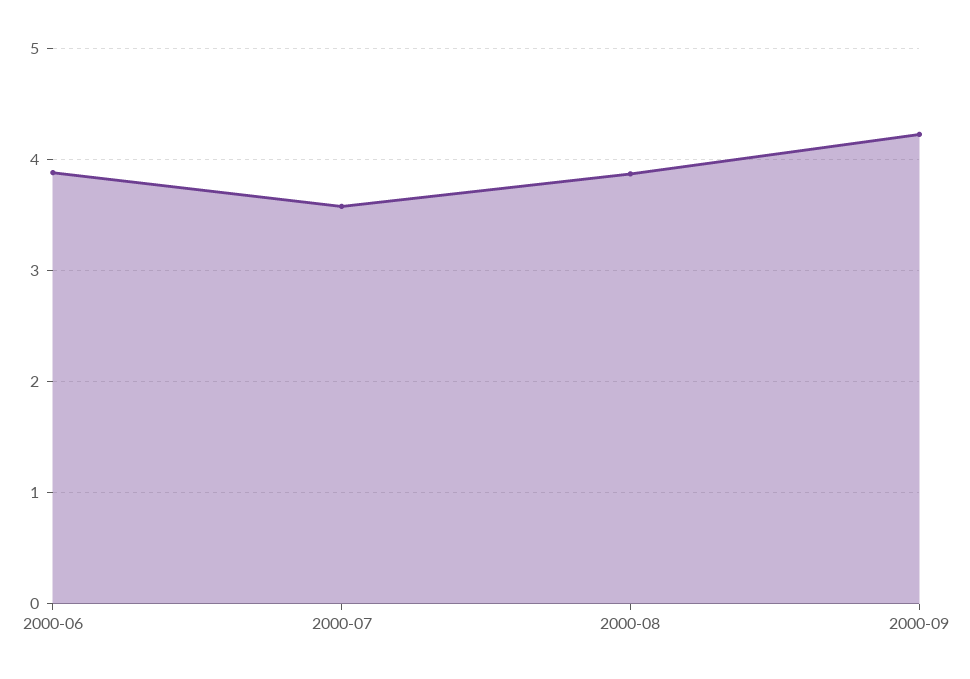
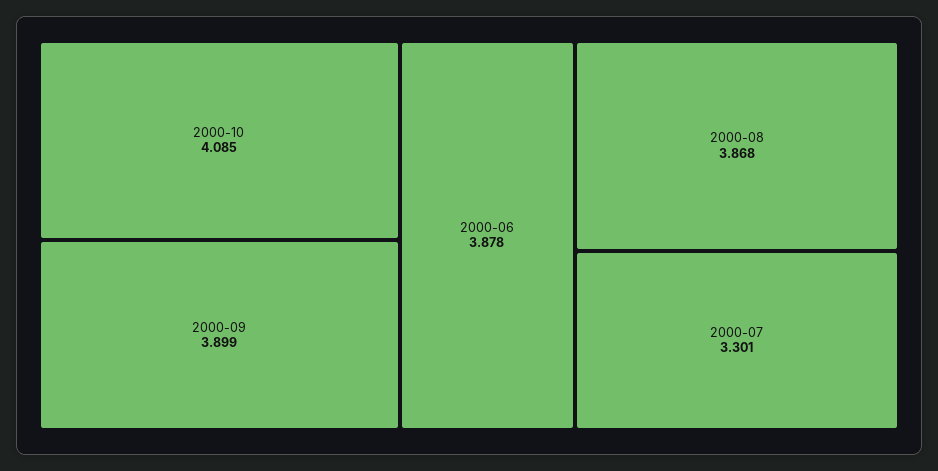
2000-07: 3.6 -> 3.301
2000-09: 4.2 -> 3.899
2000-10: none -> 4.085

